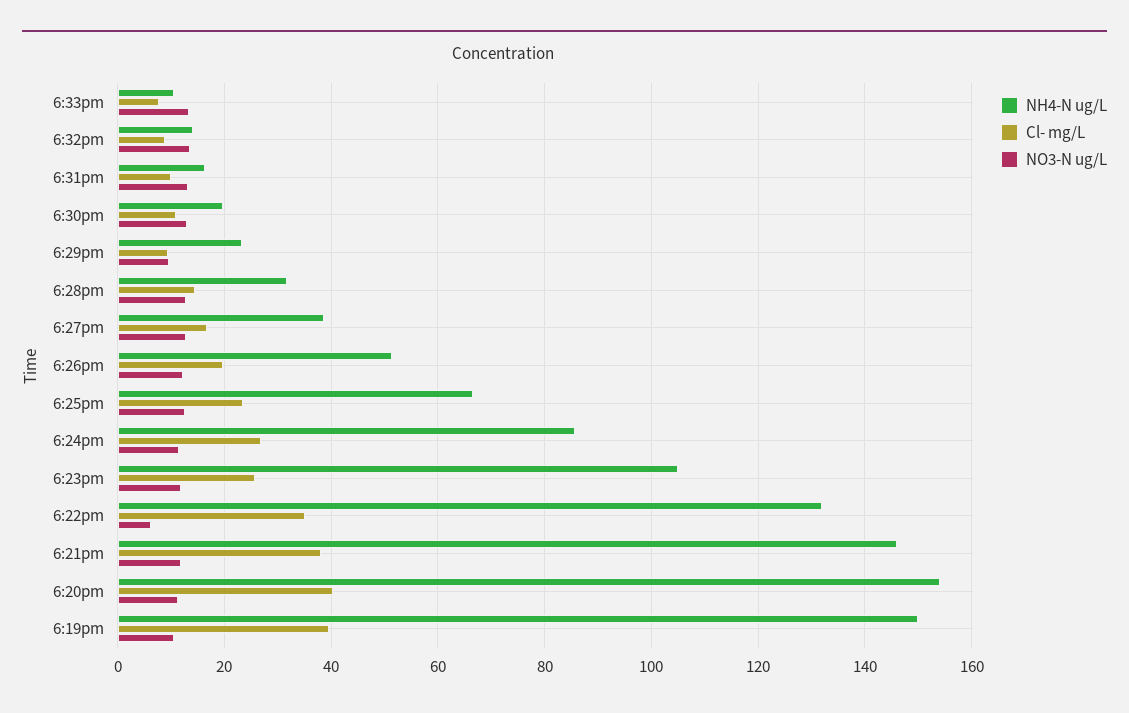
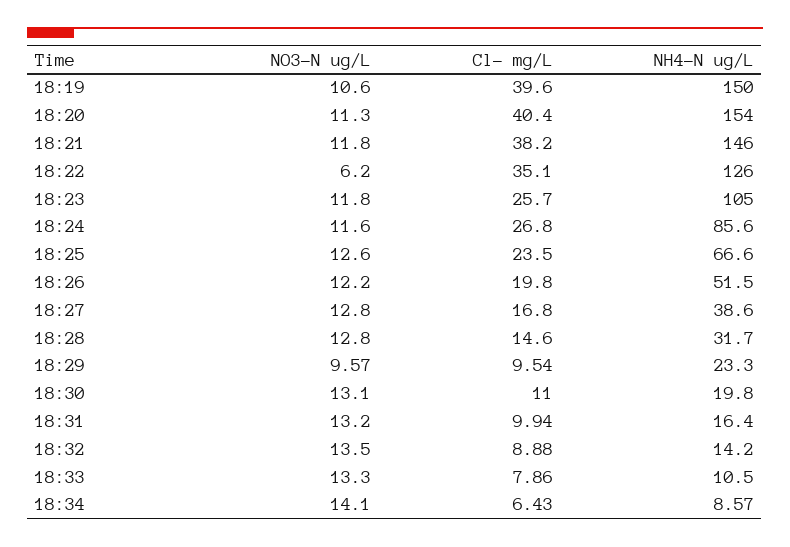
NH4-N ug/L, 6:22pm: 132 -> 126
NO3-N ug/L, 18:34: none -> 14.1
Cl- mg/L, 18:34: none -> 6.43
NH4-N ug/L, 18:34: none -> 8.57

